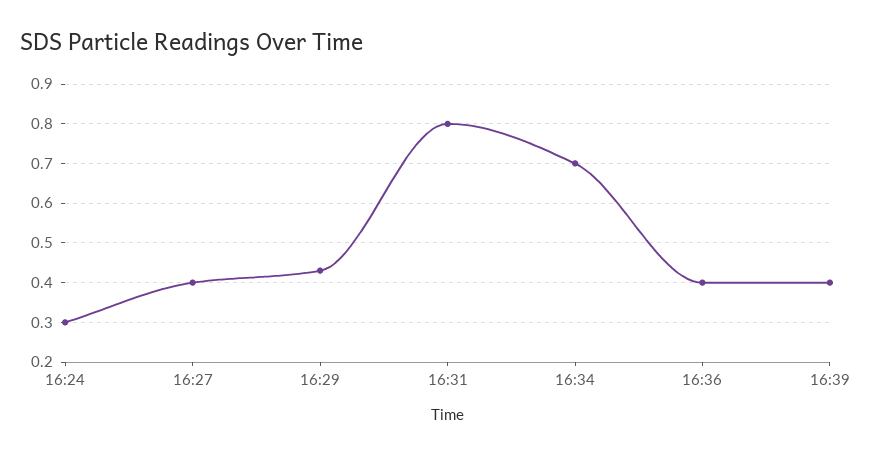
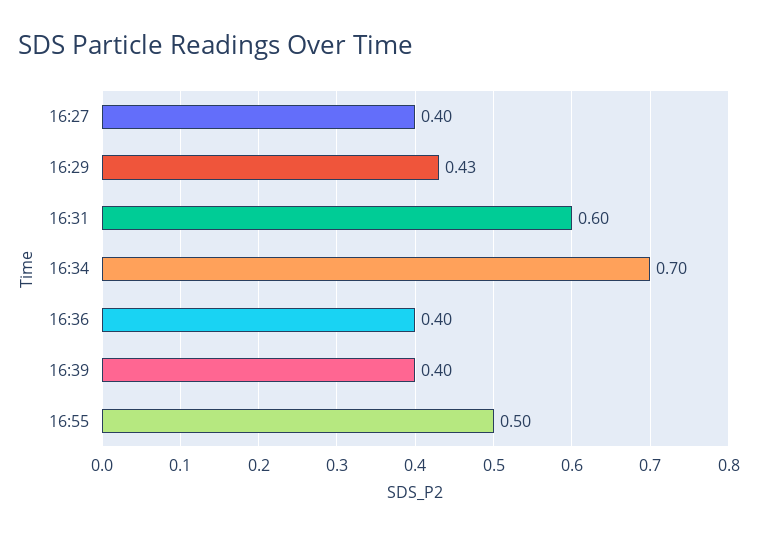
16:24: 0.3 -> none
16:31: 0.8 -> 0.6
16:55: none -> 0.5

